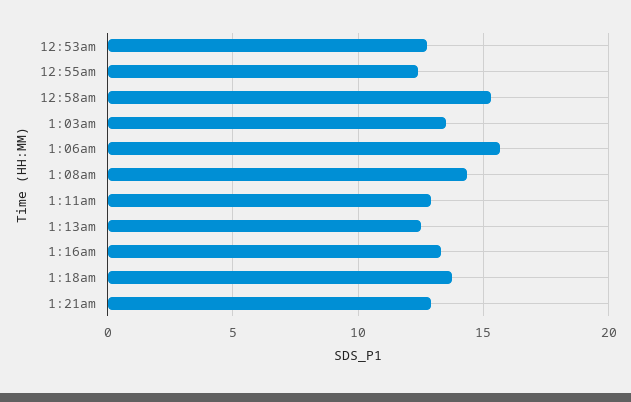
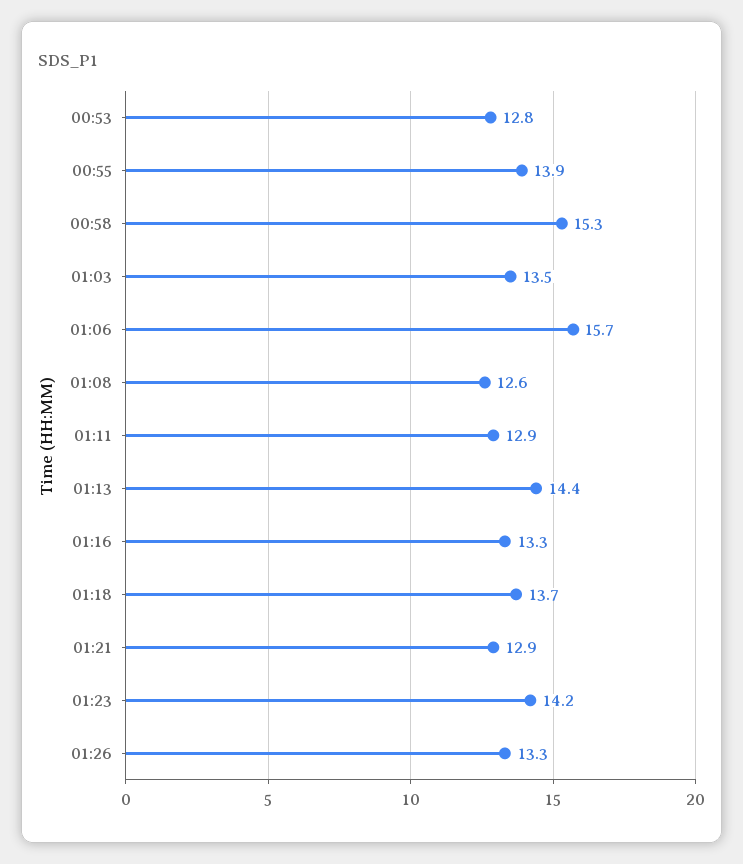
12:55am: 12.5 -> 13.9
1:08am: 14.5 -> 12.6
1:13am: 12.5 -> 14.4
01:23: none -> 14.2
01:26: none -> 13.3

